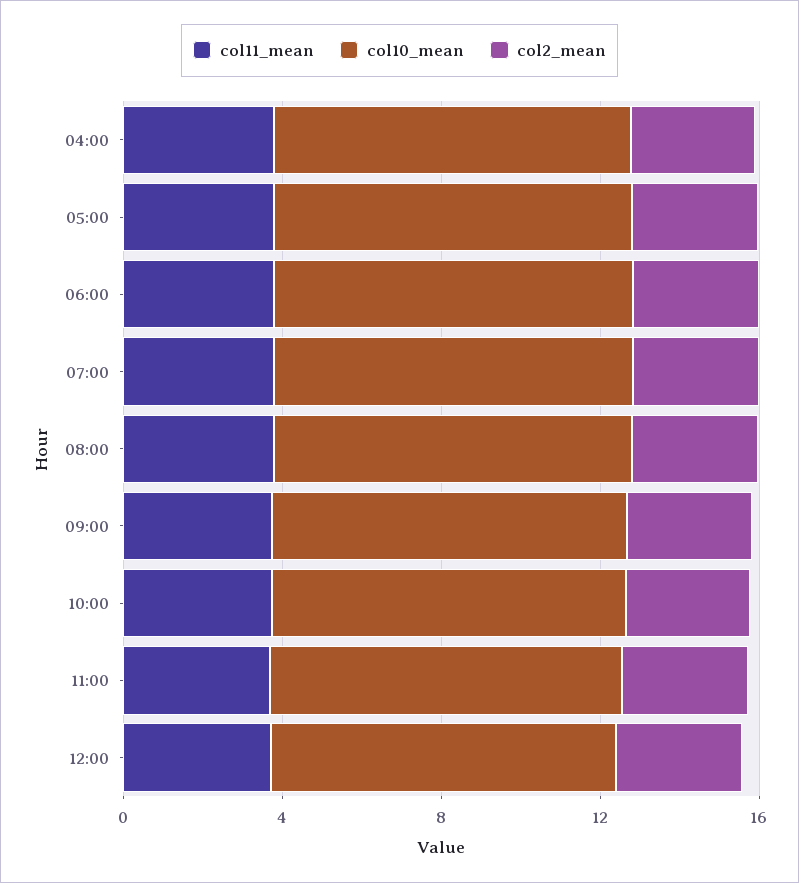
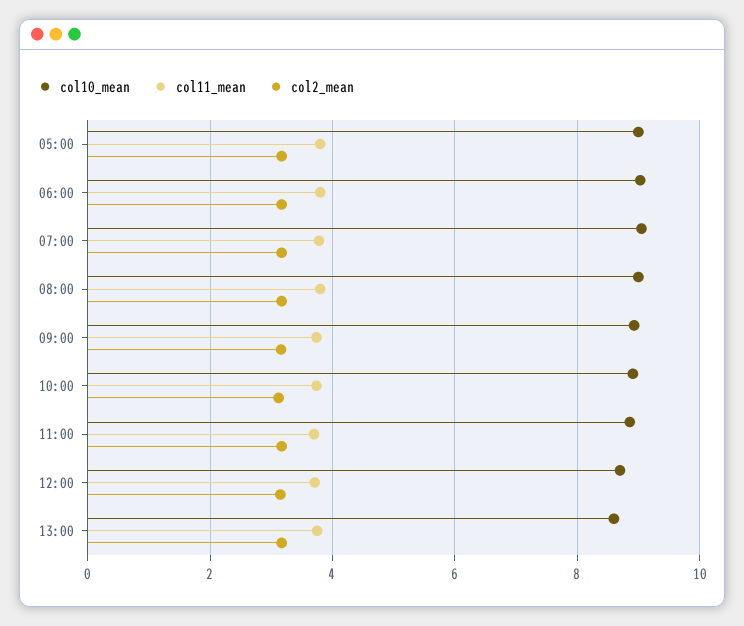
col11_mean, 04:00: 4 -> none
col10_mean, 04:00: 9 -> none
col2_mean, 04:00: 3 -> none
col10_mean, 13:00: none -> 8.6
col11_mean, 13:00: none -> 3.8
col2_mean, 13:00: none -> 3.2

